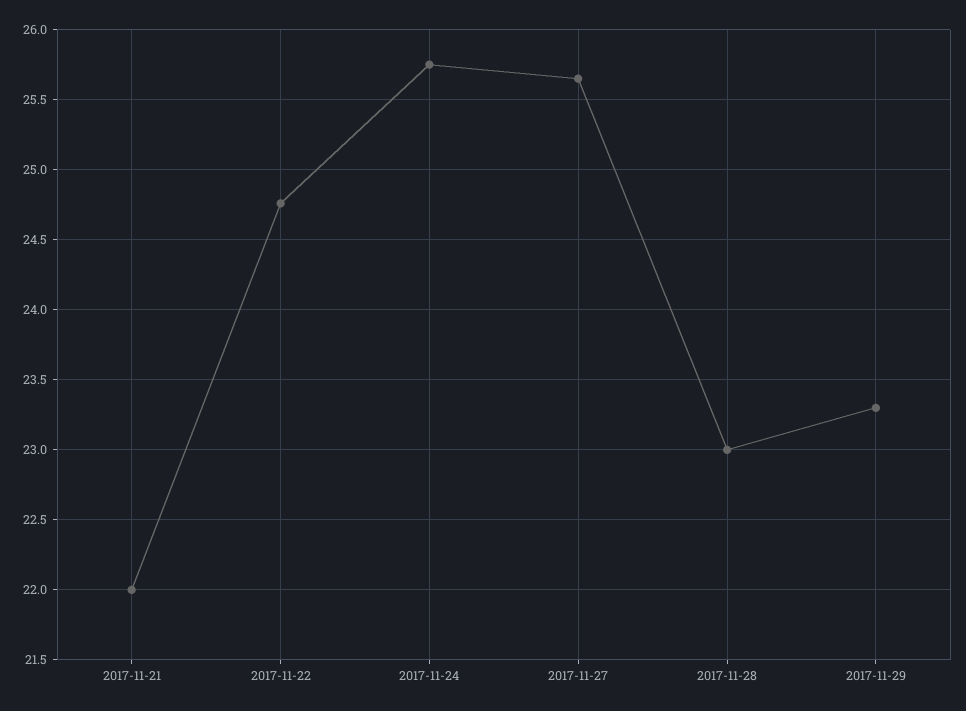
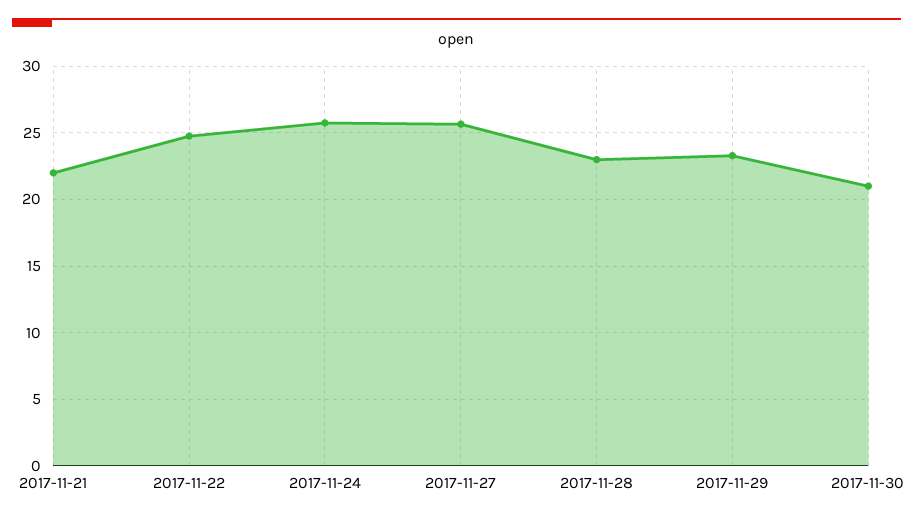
2017-11-30: none -> 21

